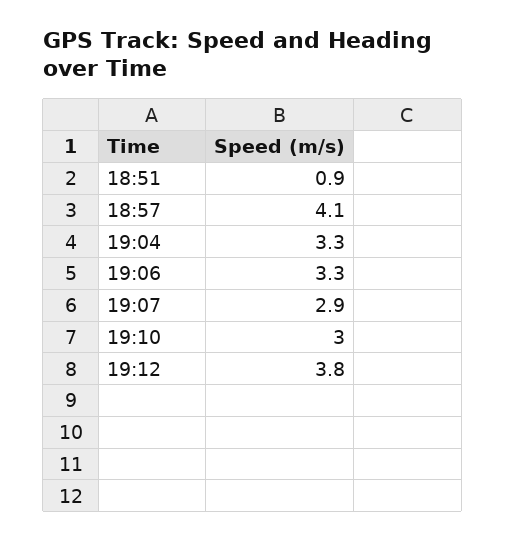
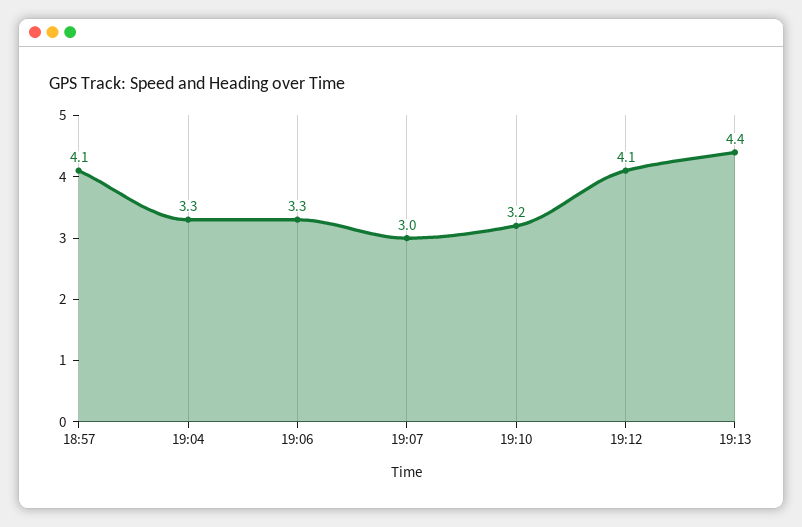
18:51: 0.9 -> none
19:07: 2.9 -> 3
19:10: 3 -> 3.2
19:12: 3.8 -> 4.1
19:13: none -> 4.4

